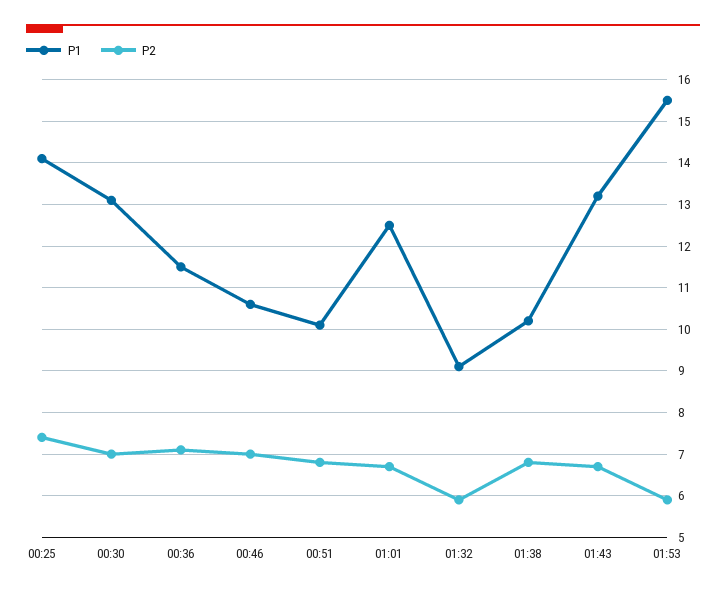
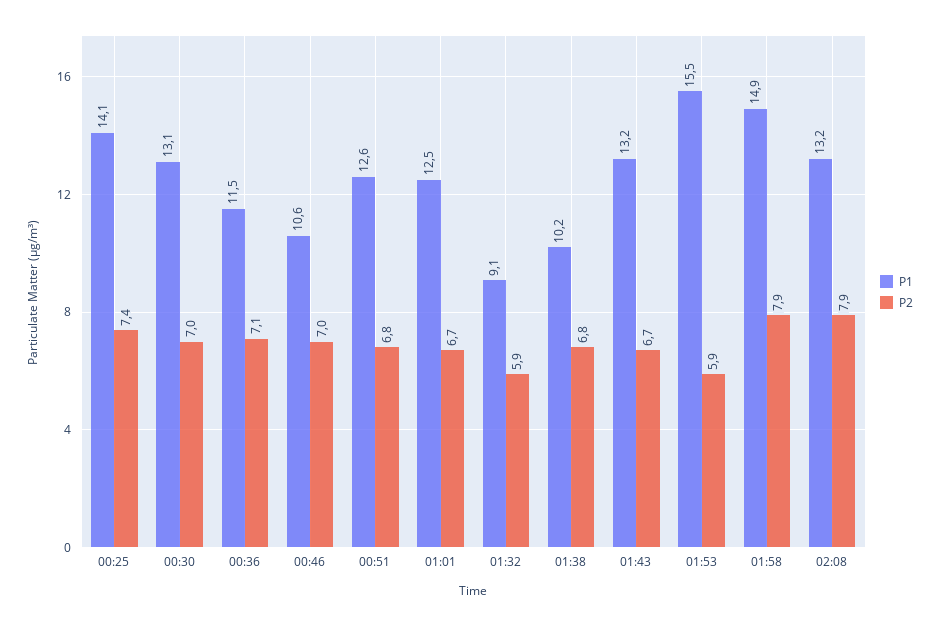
P1, 00:51: 10 -> 12.6
P1, 01:58: none -> 14.9
P2, 01:58: none -> 7.9
P1, 02:08: none -> 13.2
P2, 02:08: none -> 7.9

